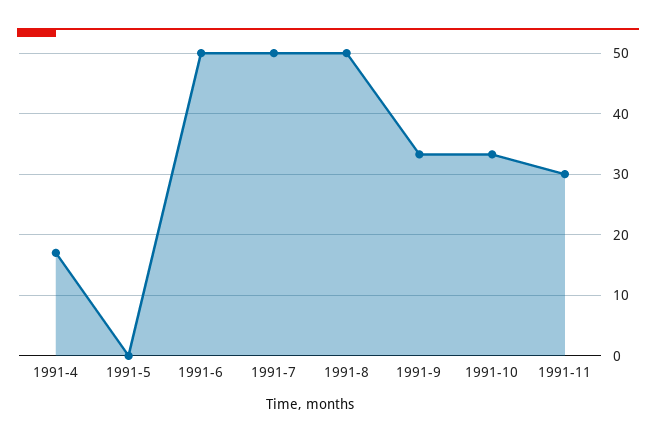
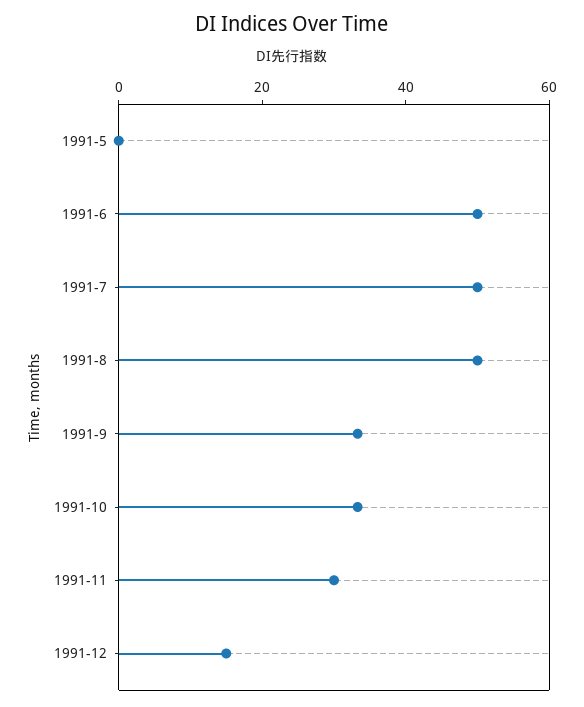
1991-4: 17 -> none
1991-12: none -> 15

